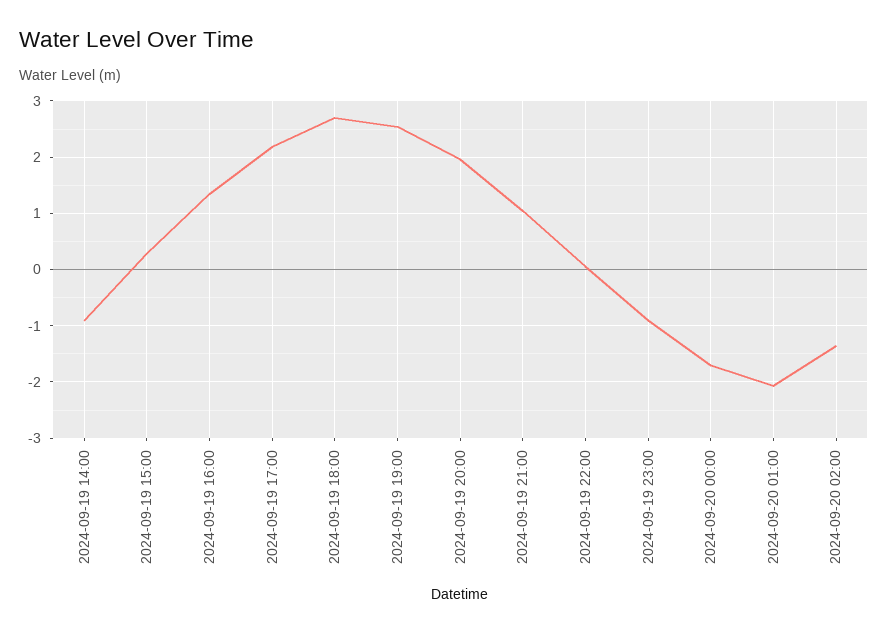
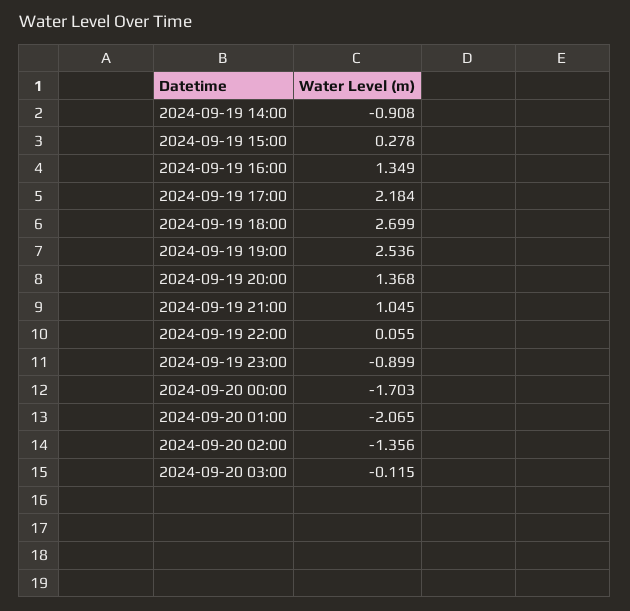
2024-09-19 20:00: 2 -> 1.368
2024-09-20 03:00: none -> -0.115

